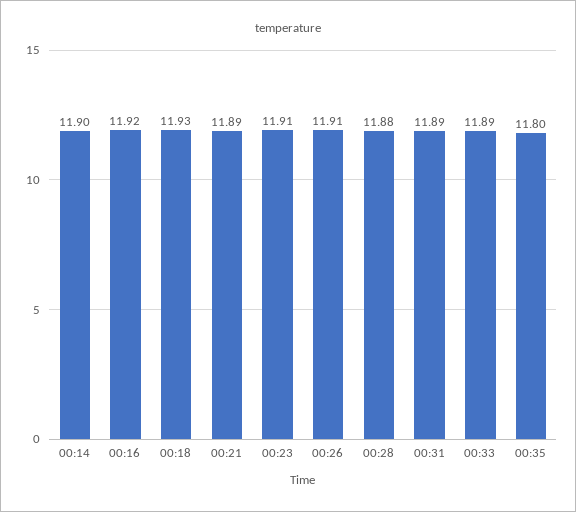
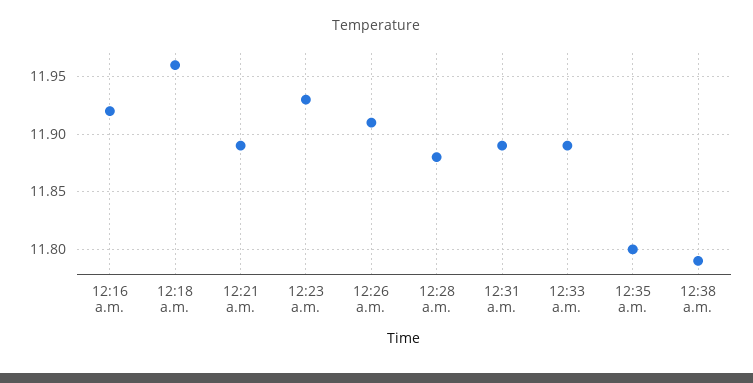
00:14: 11.9 -> none
00:18: 11.93 -> 11.96
00:23: 11.91 -> 11.93
12:38 a.m.: none -> 11.79

